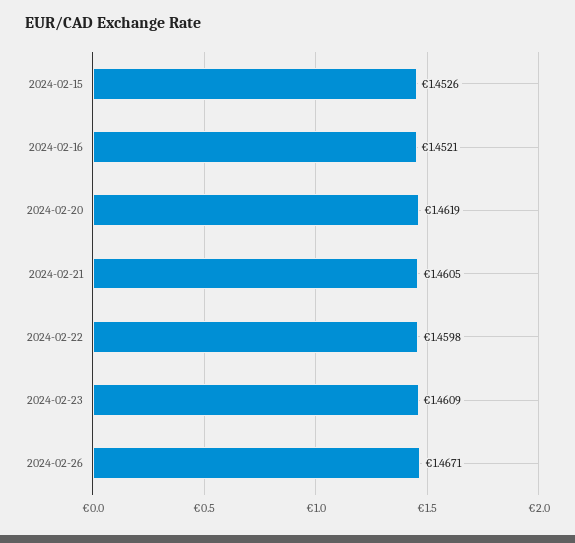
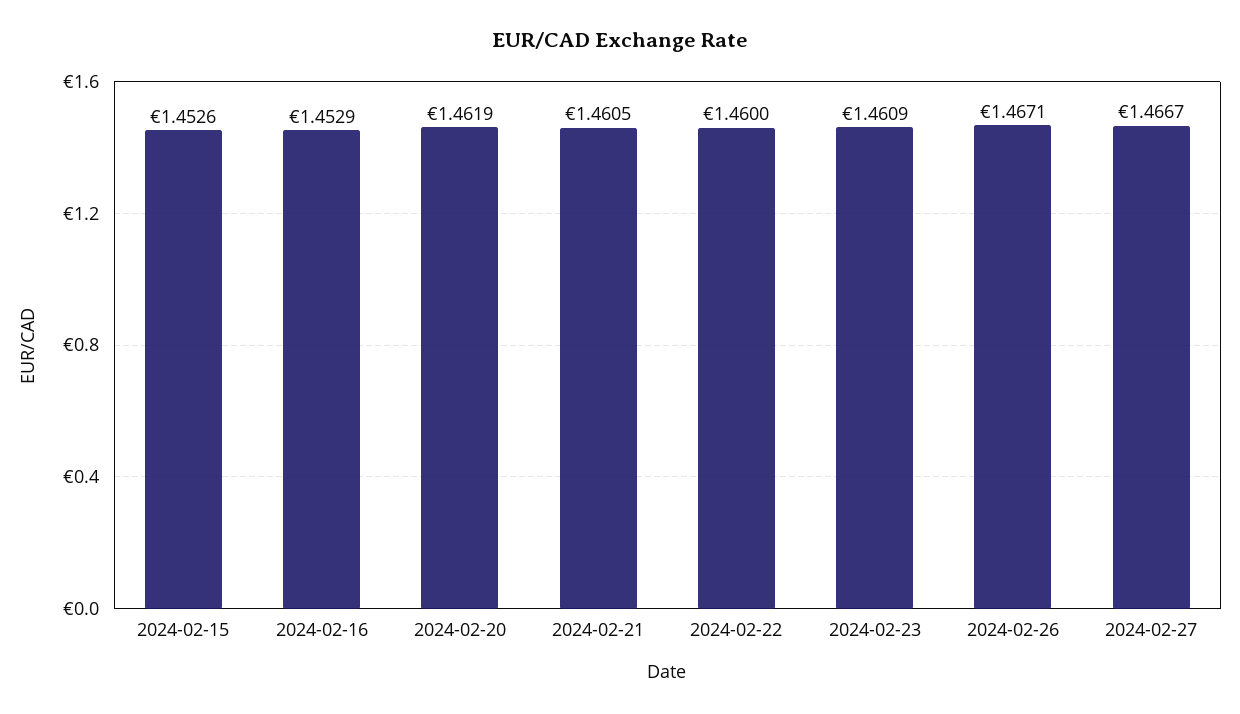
2024-02-16: 1.4521 -> 1.4529
2024-02-22: 1.4598 -> 1.46
2024-02-27: none -> 1.4667

